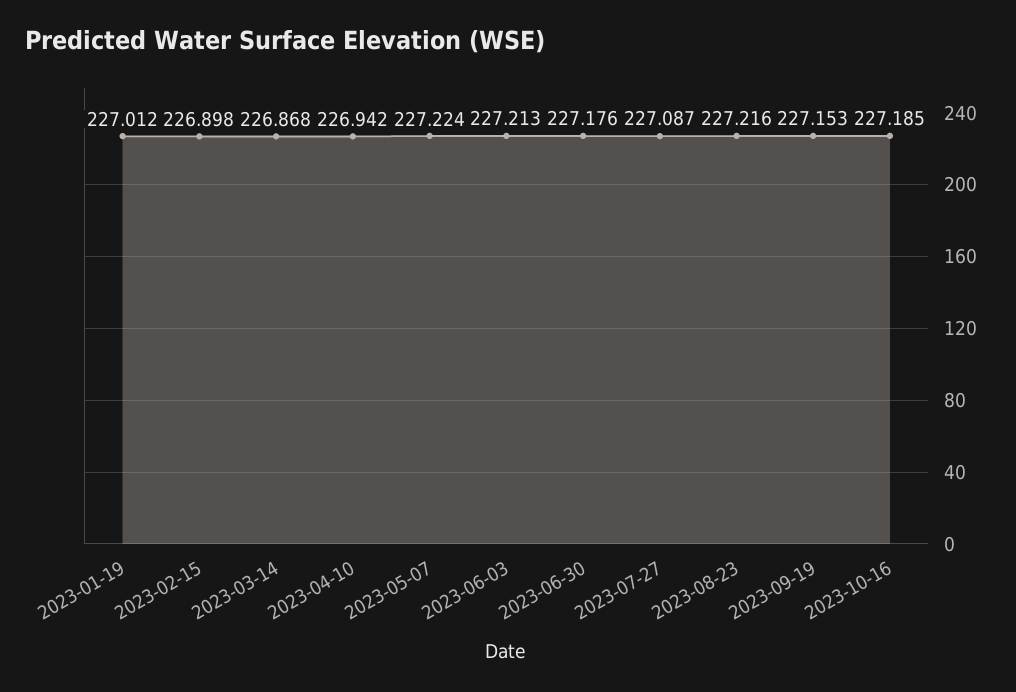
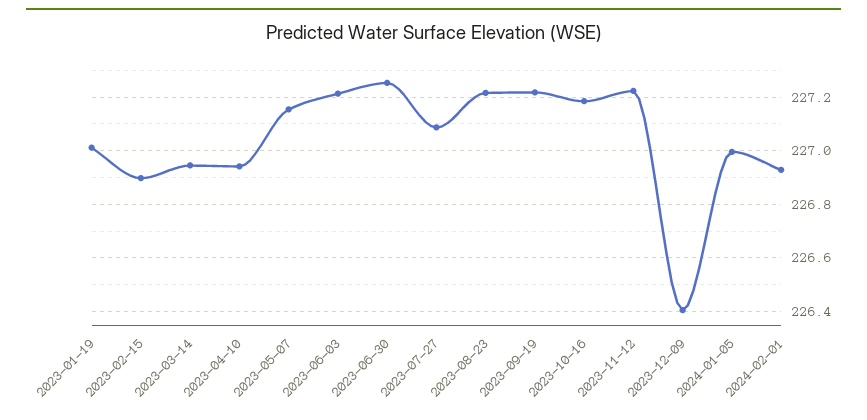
2023-03-14: 226.868 -> 226.95
2023-05-07: 227.224 -> 227.15
2023-06-30: 227.176 -> 227.25
2023-09-19: 227.153 -> 227.225
2023-11-12: none -> 227.225
2023-12-09: none -> 226.4
2024-01-05: none -> 227
2024-02-01: none -> 226.925

